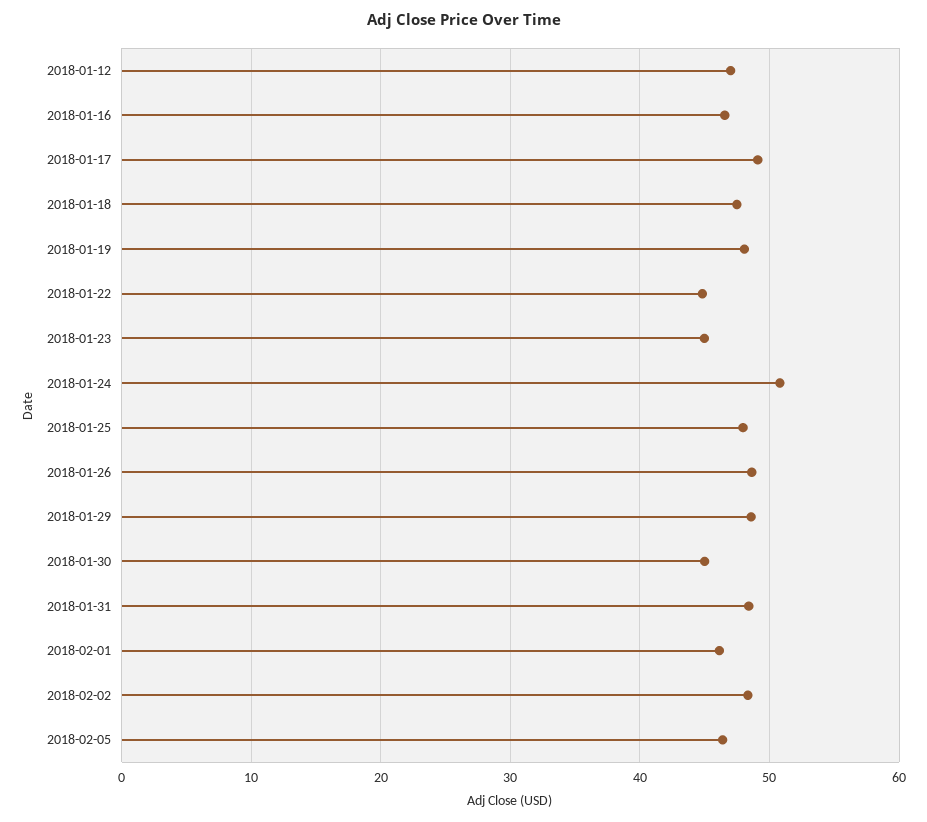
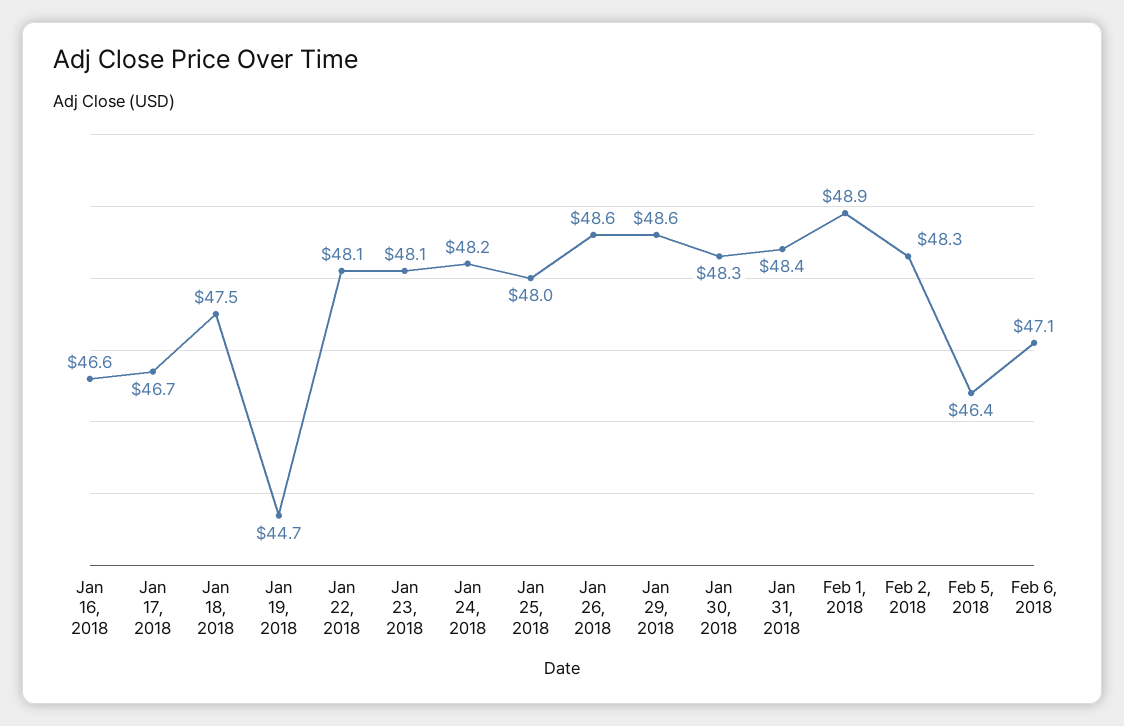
2018-01-12: 47 -> none
2018-01-17: 49 -> 46.7
2018-01-19: 48 -> 44.7
2018-01-22: 45 -> 48.1
2018-01-23: 45 -> 48.1
2018-01-24: 51 -> 48.2
2018-01-30: 45 -> 48.3
2018-02-01: 46 -> 48.9
Feb 6, 2018: none -> 47.1

